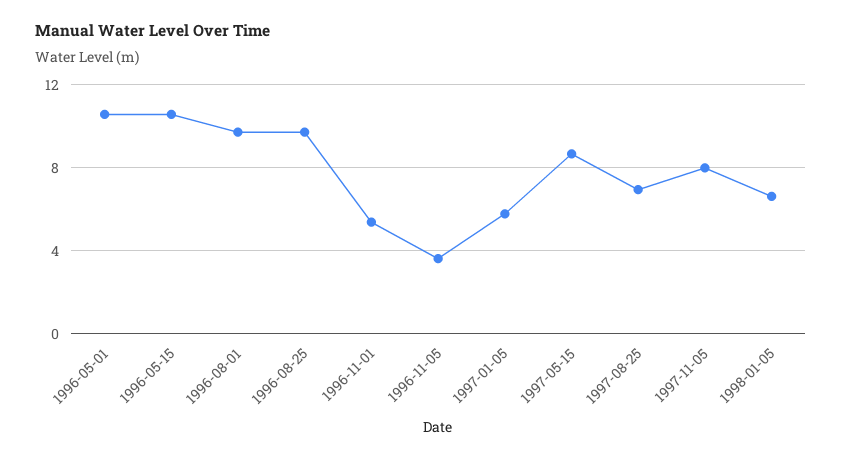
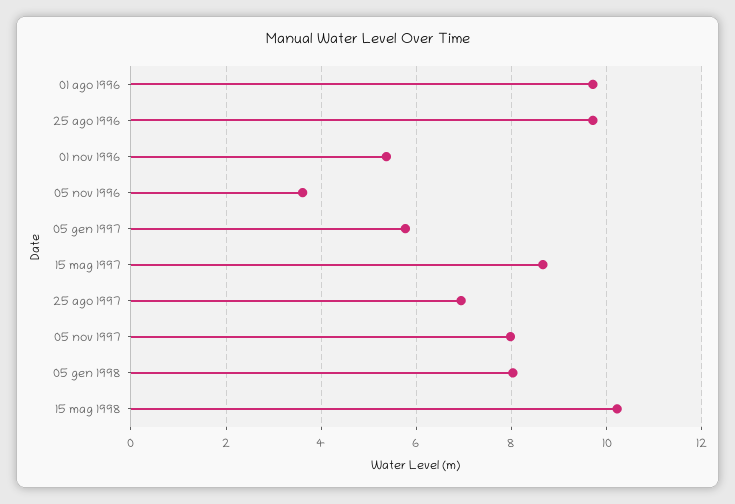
1996-05-01: 10.5 -> none
1996-05-15: 10.5 -> none
1998-01-05: 6.5 -> 8
15 mag 1998: none -> 10.2

